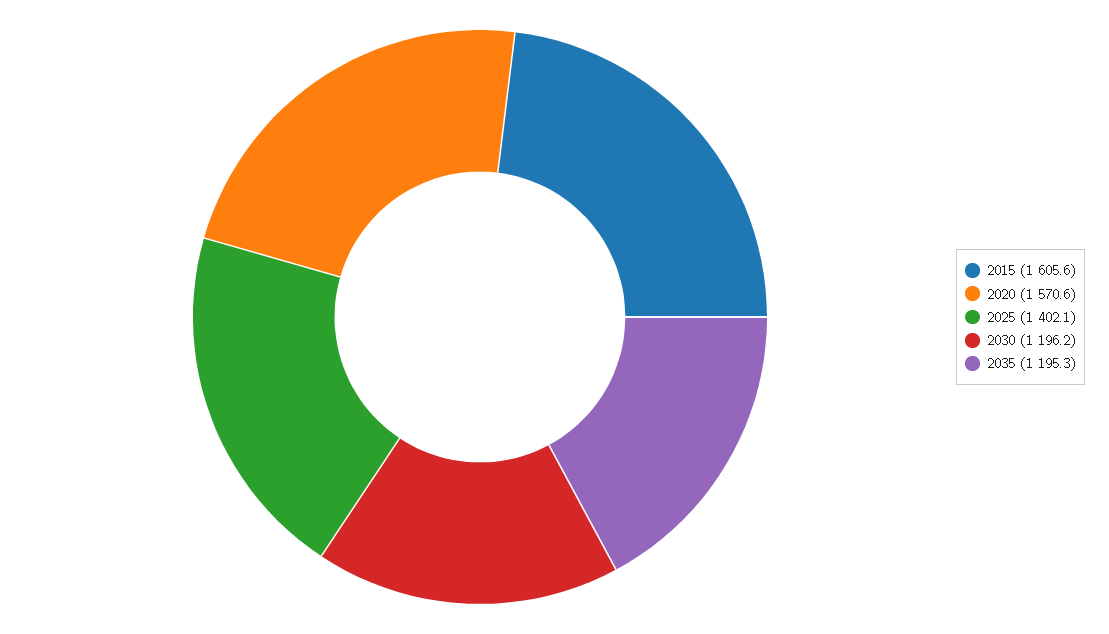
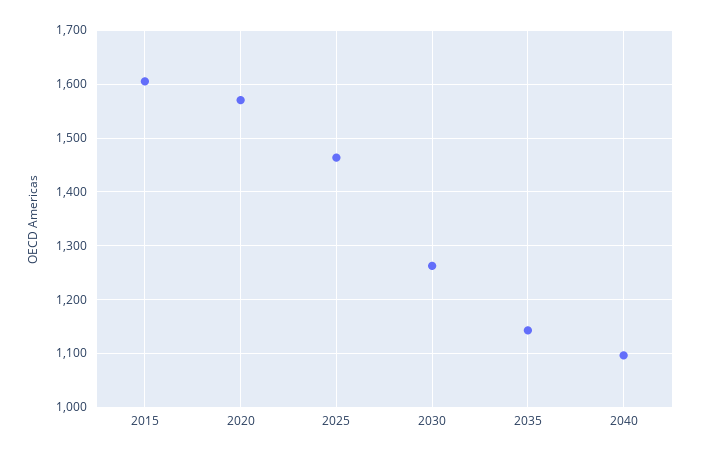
2025: 1402.1 -> 1460
2030: 1196.2 -> 1260
2035: 1195.3 -> 1140
2040: none -> 1100

